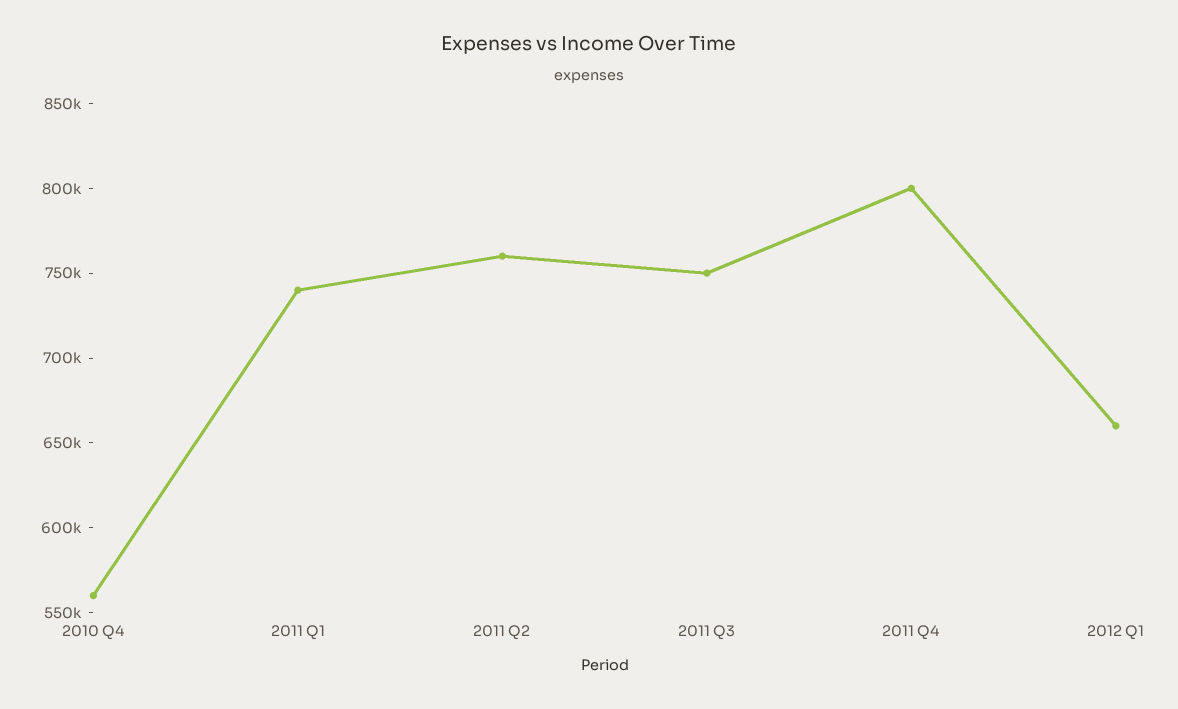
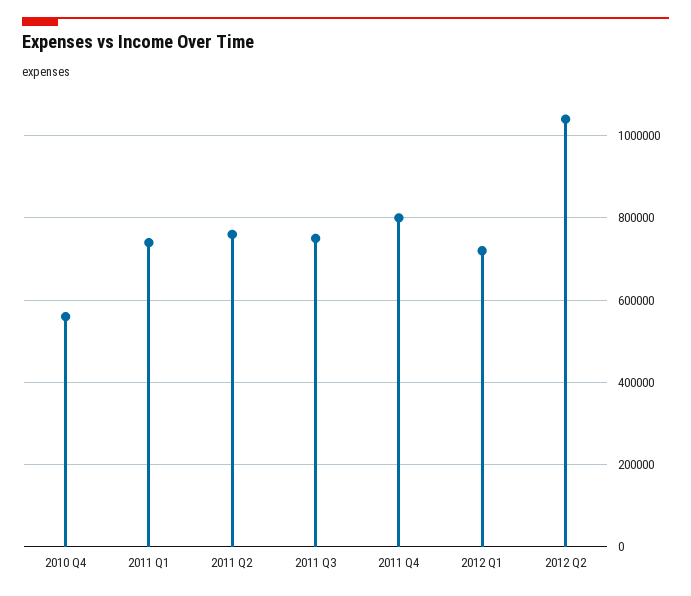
2012 Q1: 660000 -> 720000
2012 Q2: none -> 1040000

